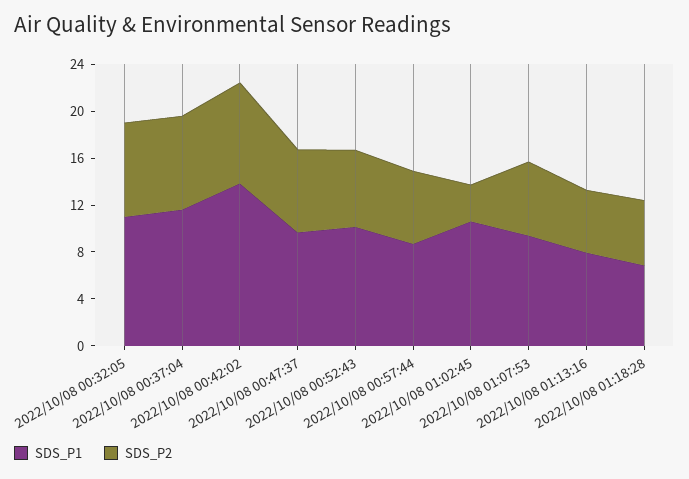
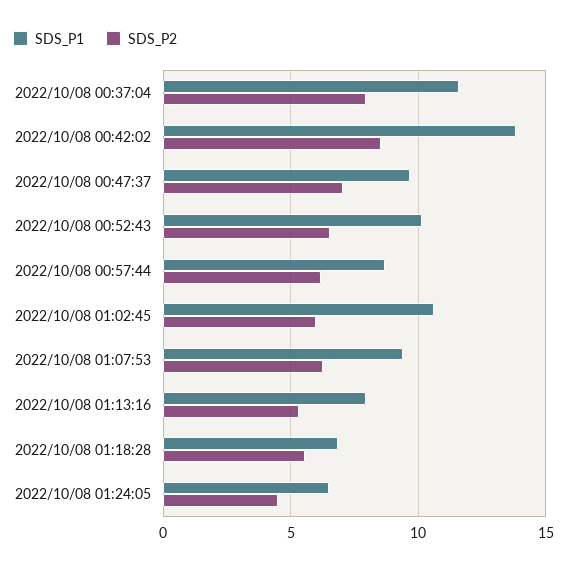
SDS_P1, 2022/10/08 00:32:05: 11 -> none
SDS_P2, 2022/10/08 00:32:05: 8 -> none
SDS_P2, 2022/10/08 01:02:45: 3 -> 6
SDS_P1, 2022/10/08 01:24:05: none -> 6.5
SDS_P2, 2022/10/08 01:24:05: none -> 4.5

